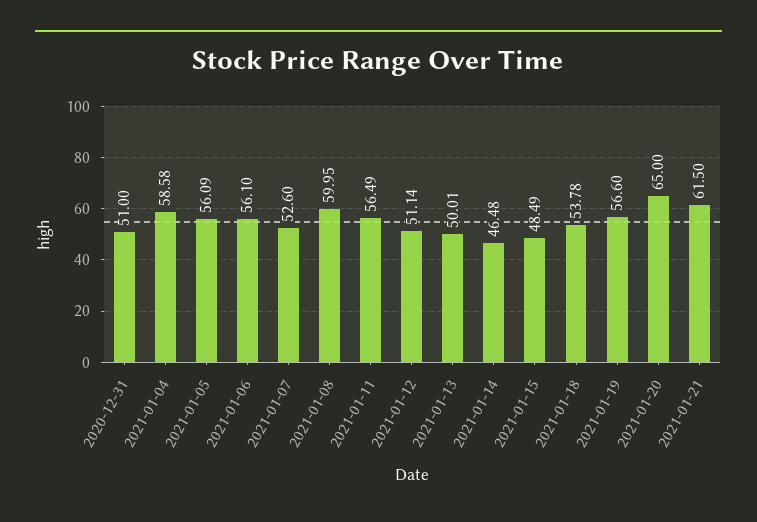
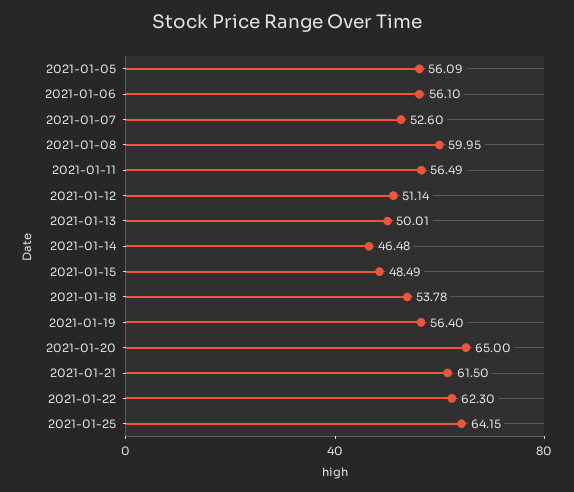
2020-12-31: 51 -> none
2021-01-04: 58.58 -> none
2021-01-19: 56.6 -> 56.4
2021-01-22: none -> 62.3
2021-01-25: none -> 64.15

